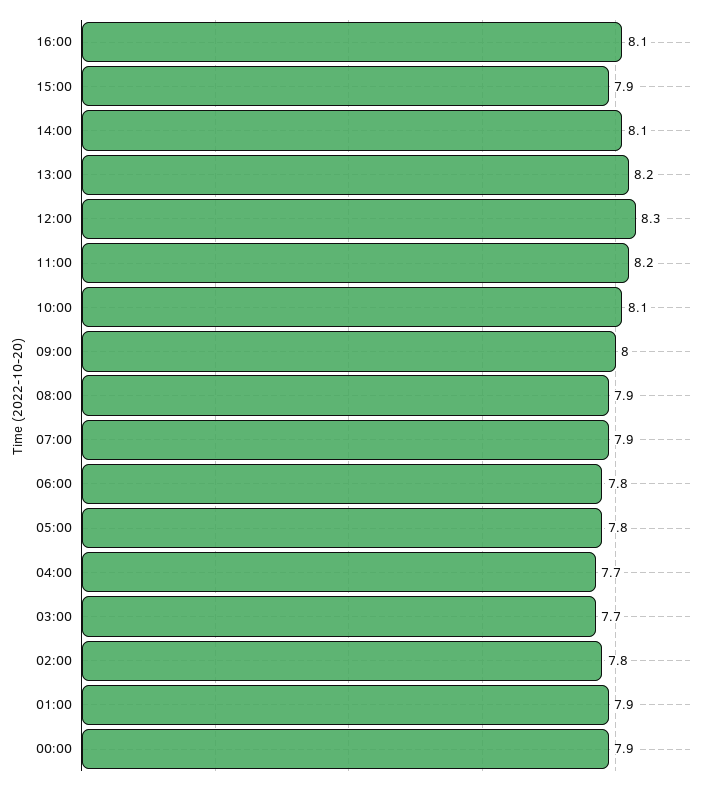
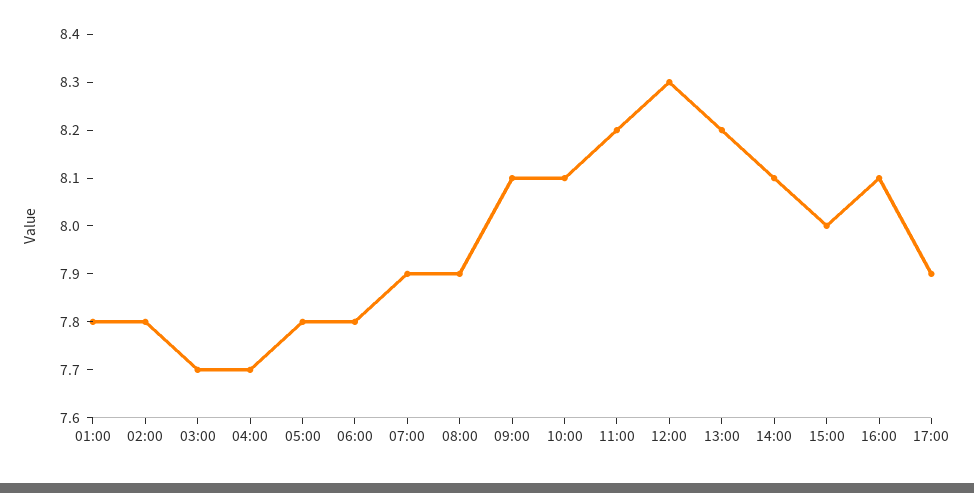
15:00: 7.9 -> 8
09:00: 8 -> 8.1
01:00: 7.9 -> 7.8
00:00: 7.9 -> none
17:00: none -> 7.9

